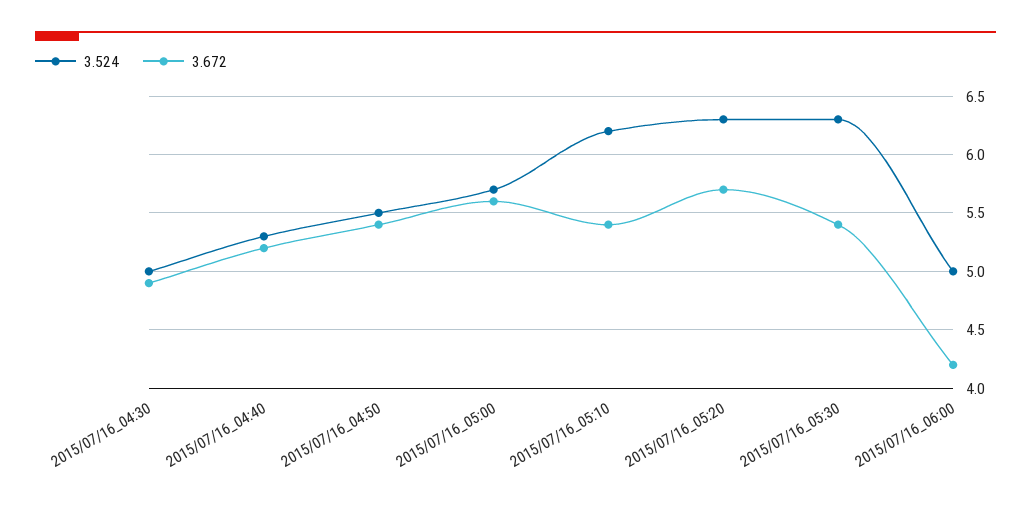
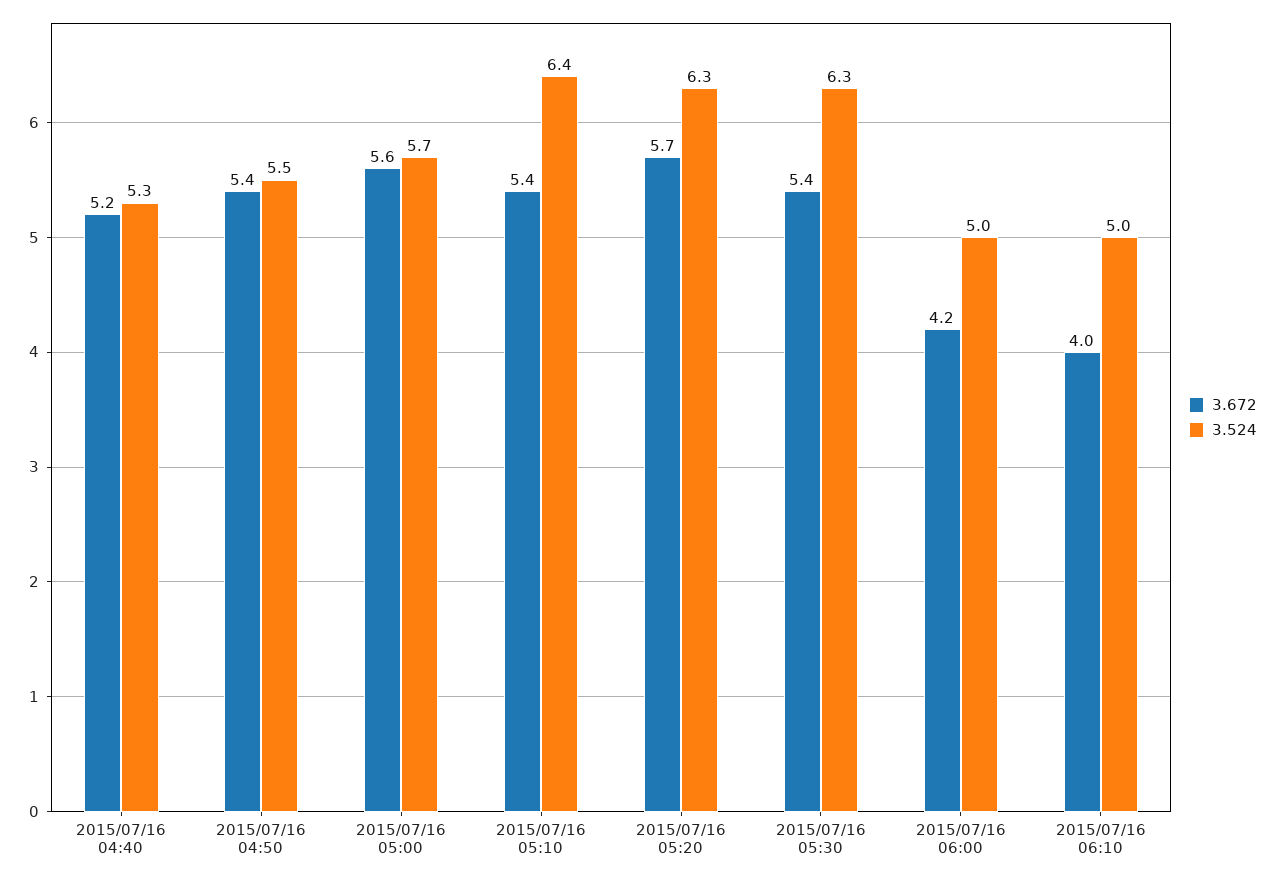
3.524, 2015/07/16_04:30: 5 -> none
3.672, 2015/07/16_04:30: 4.9 -> none
3.524, 2015/07/16_05:10: 6.2 -> 6.4
3.672, 2015/07/16 06:10: none -> 4
3.524, 2015/07/16 06:10: none -> 5

